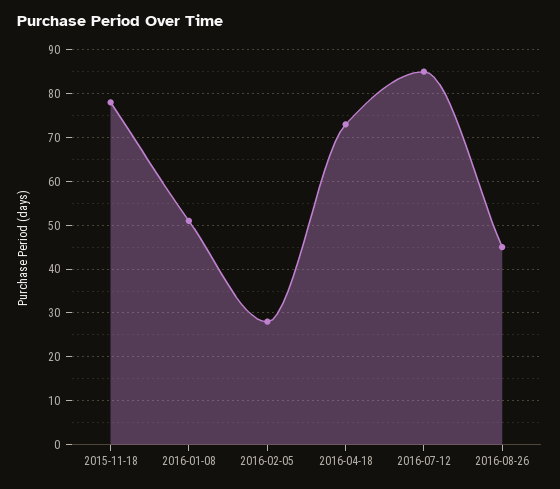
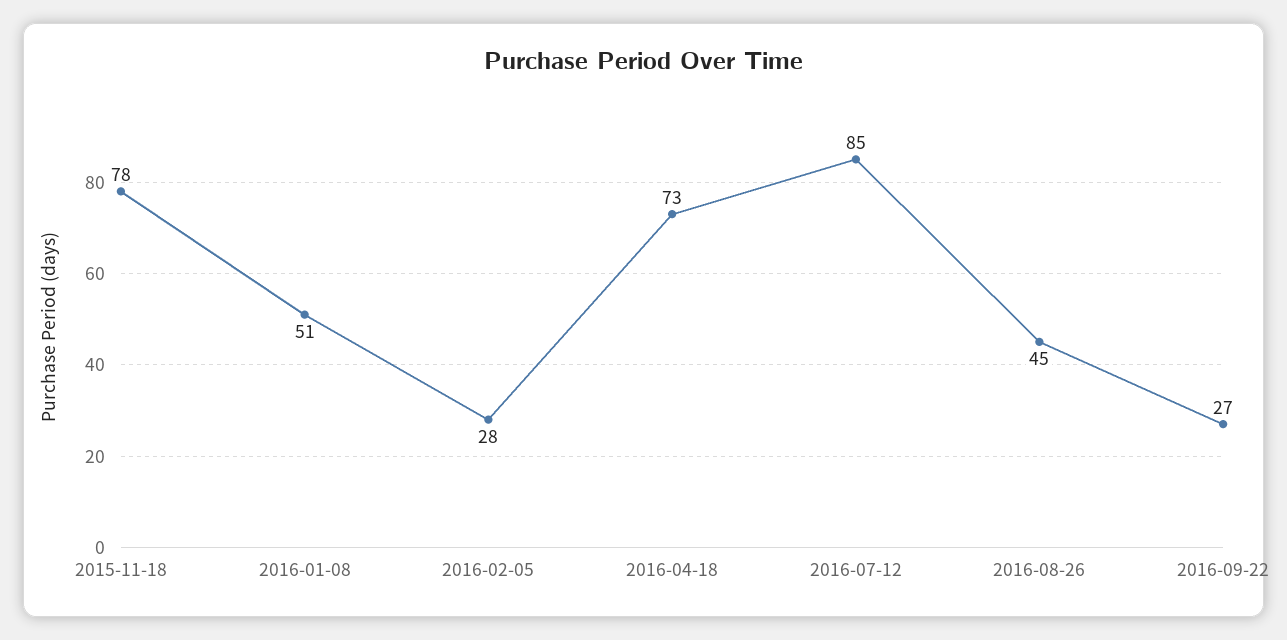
2016-09-22: none -> 27

